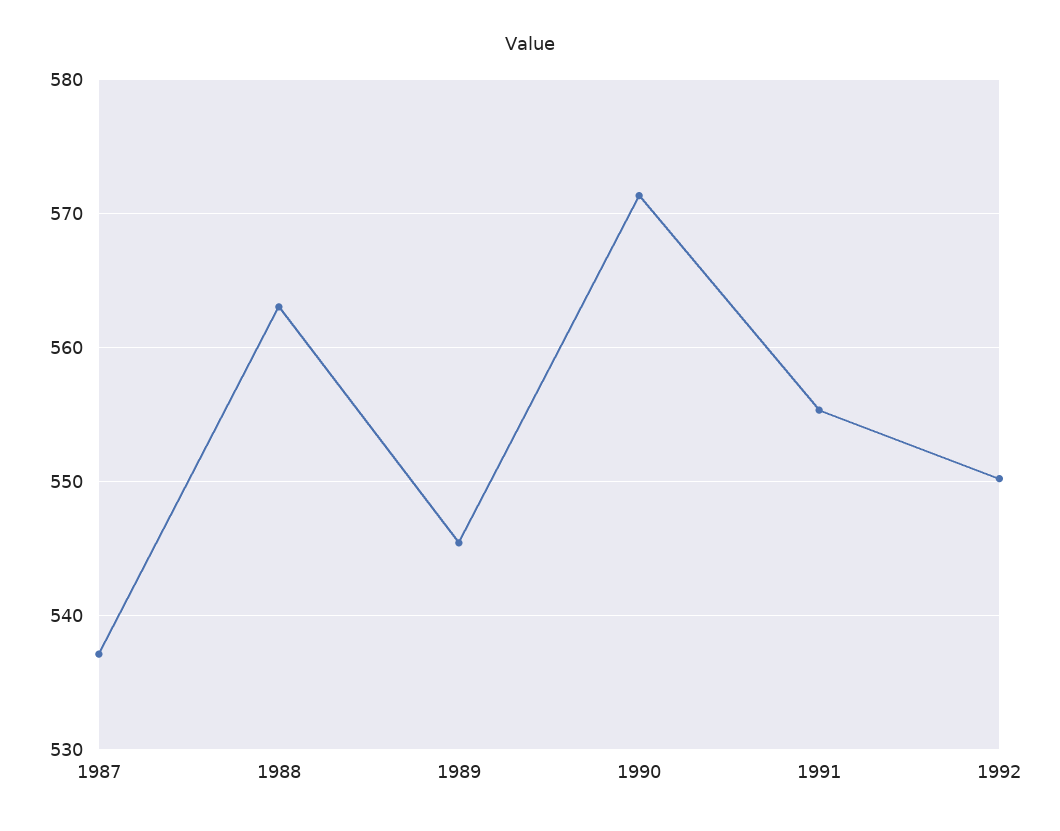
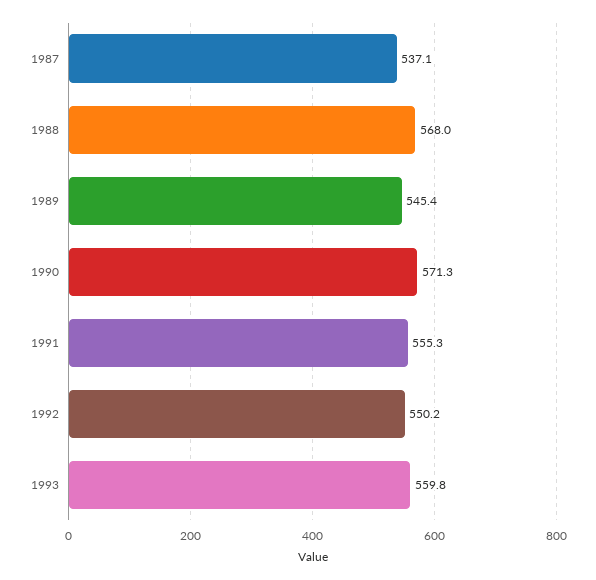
1988: 563 -> 568
1993: none -> 559.8

